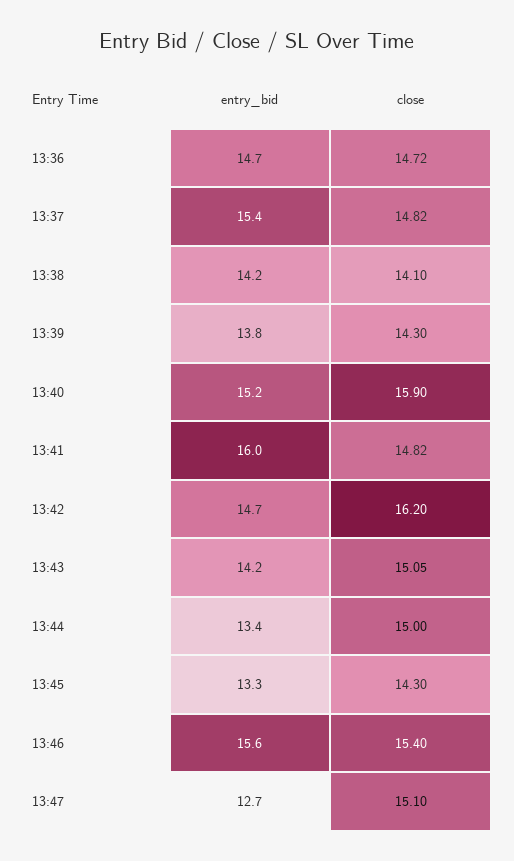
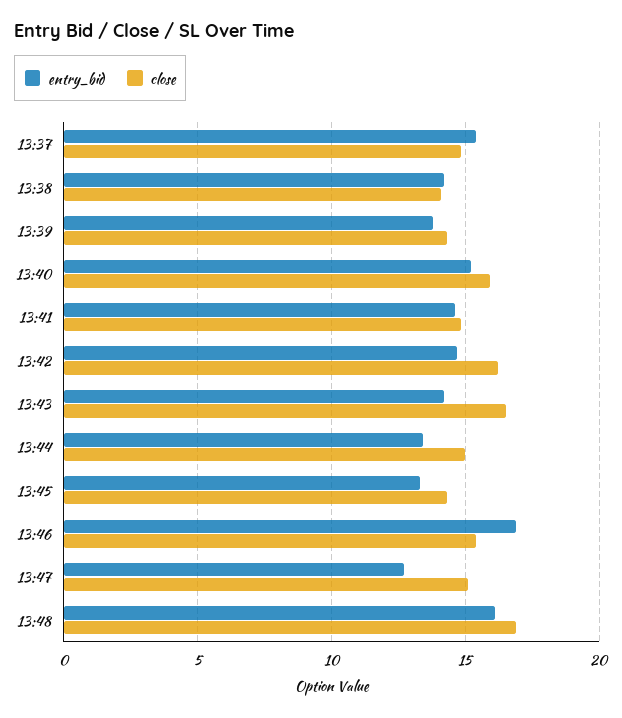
entry_bid, 13:36: 14.7 -> none
close, 13:36: 14.72 -> none
entry_bid, 13:41: 16 -> 14.5
close, 13:43: 15.05 -> 16.5
entry_bid, 13:46: 15.6 -> 17
entry_bid, 13:48: none -> 16
close, 13:48: none -> 17

